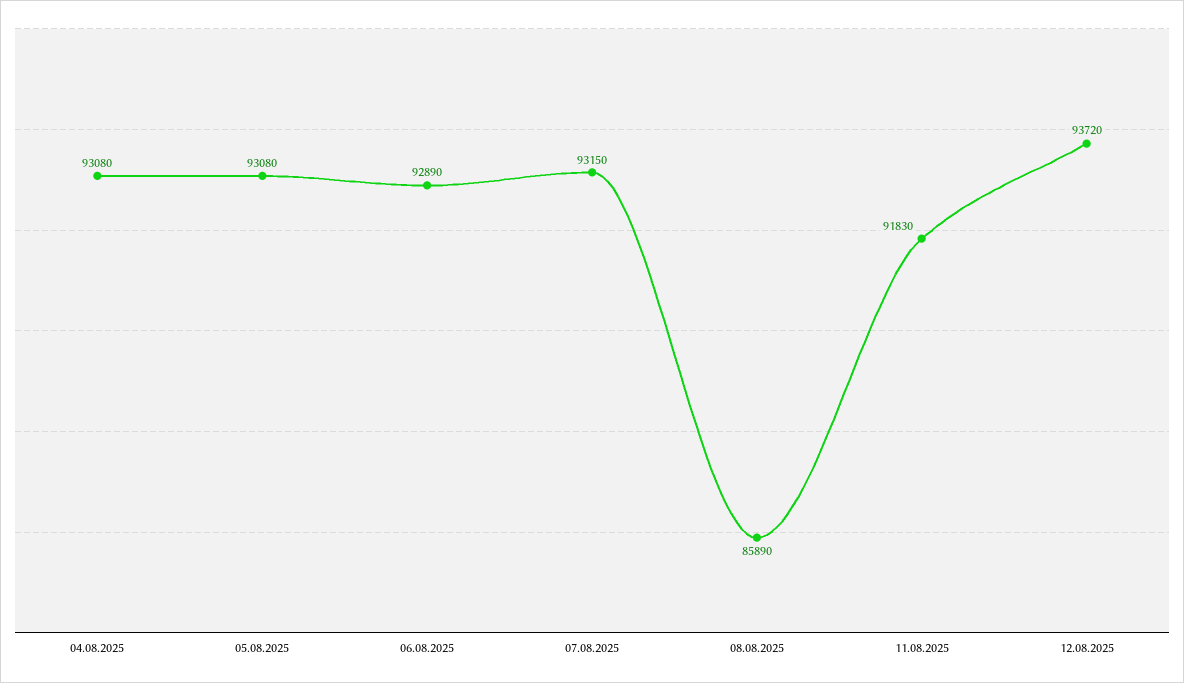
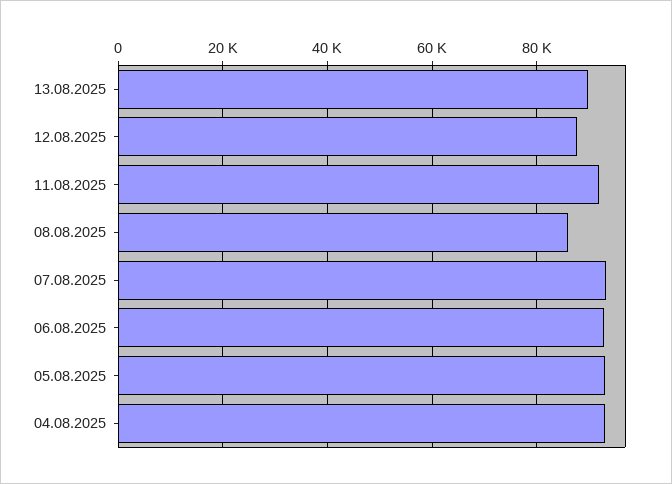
12.08.2025: 93720 -> 88000
13.08.2025: none -> 90000

